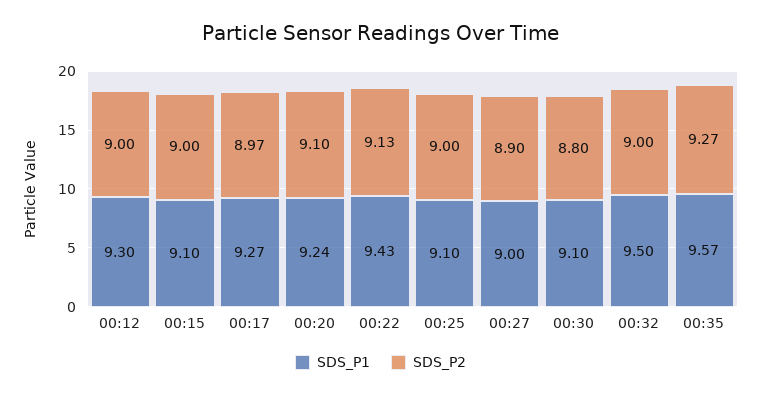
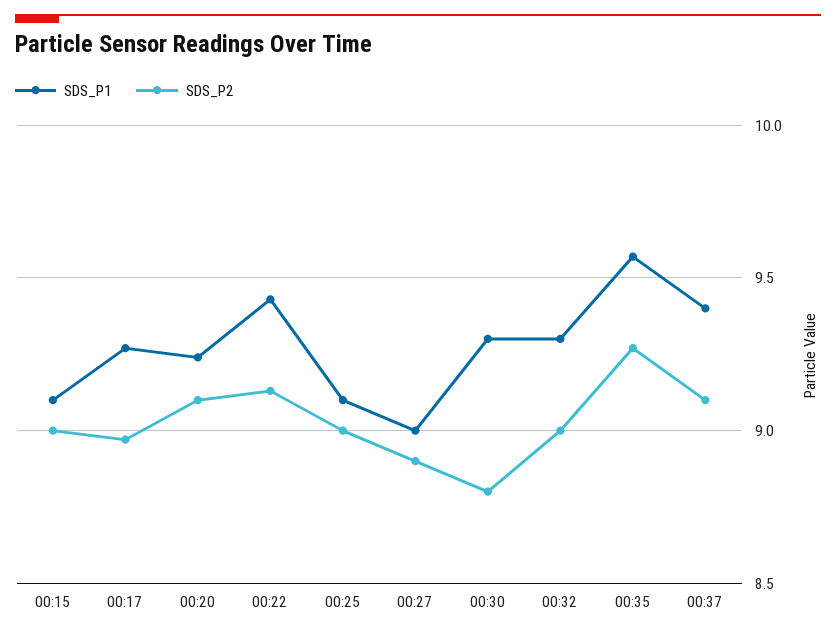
SDS_P1, 00:12: 9.3 -> none
SDS_P2, 00:12: 9 -> none
SDS_P1, 00:30: 9.1 -> 9.3
SDS_P1, 00:32: 9.5 -> 9.3
SDS_P1, 00:37: none -> 9.4
SDS_P2, 00:37: none -> 9.1

